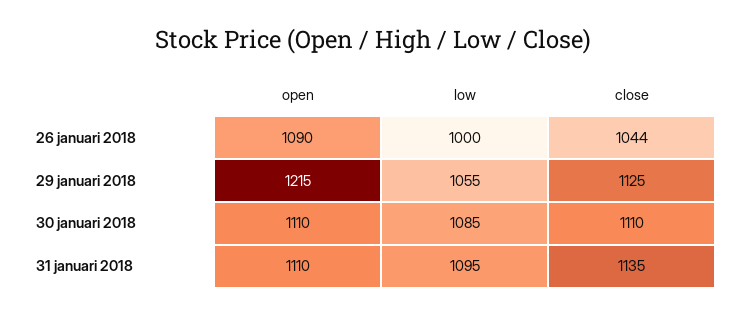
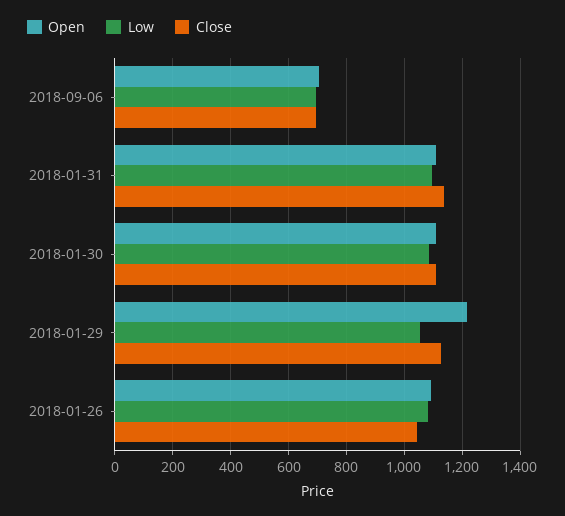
low, 26 januari 2018: 1000 -> 1075
open, 2018-09-06: none -> 700
low, 2018-09-06: none -> 700
close, 2018-09-06: none -> 700

